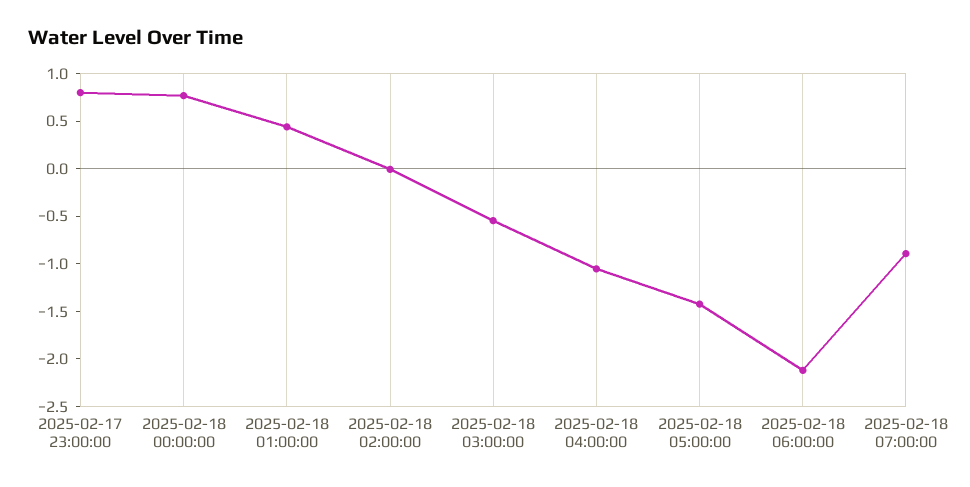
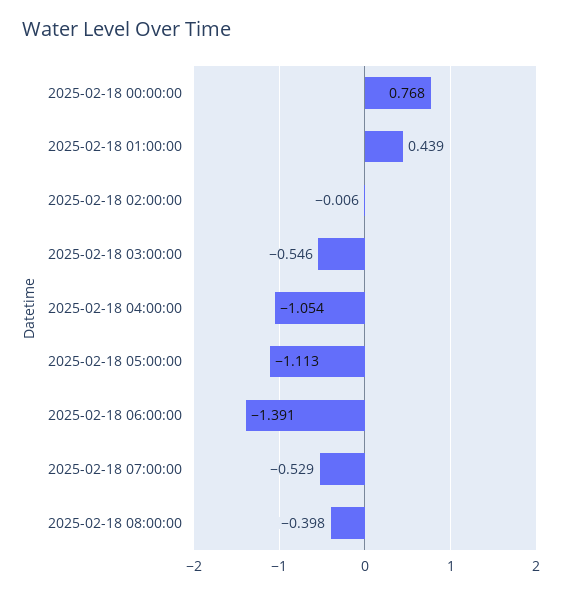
2025-02-17 23:00:00: 0.8 -> none
2025-02-18 05:00:00: -1.4 -> -1.113
2025-02-18 06:00:00: -2.1 -> -1.391
2025-02-18 07:00:00: -0.9 -> -0.529
2025-02-18 08:00:00: none -> -0.398

